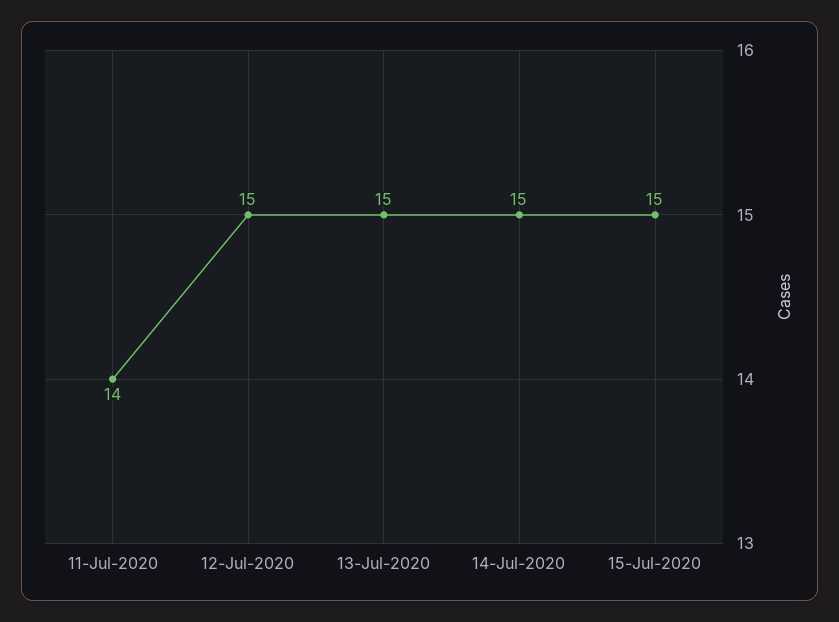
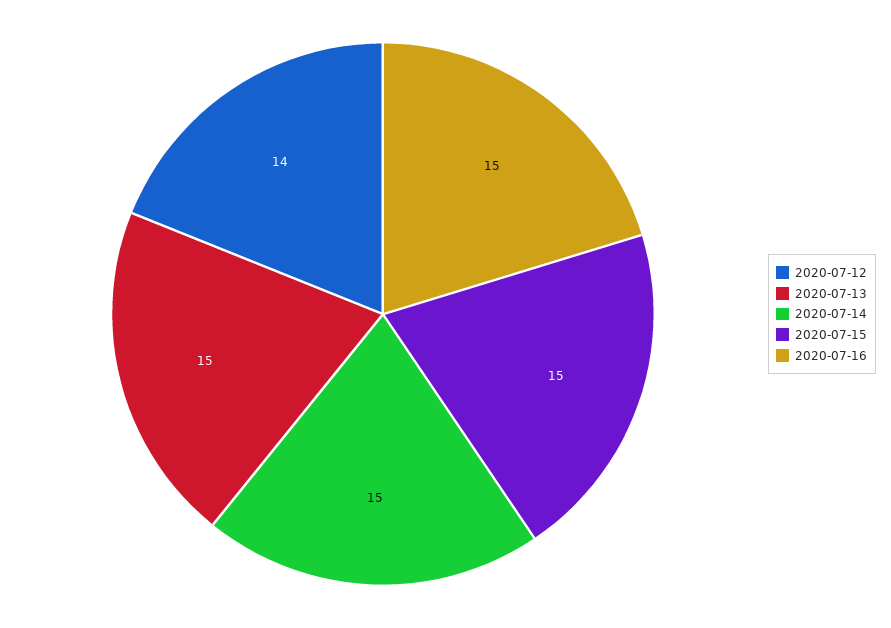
11-Jul-2020: 14 -> none
12-Jul-2020: 15 -> 14
2020-07-16: none -> 15

